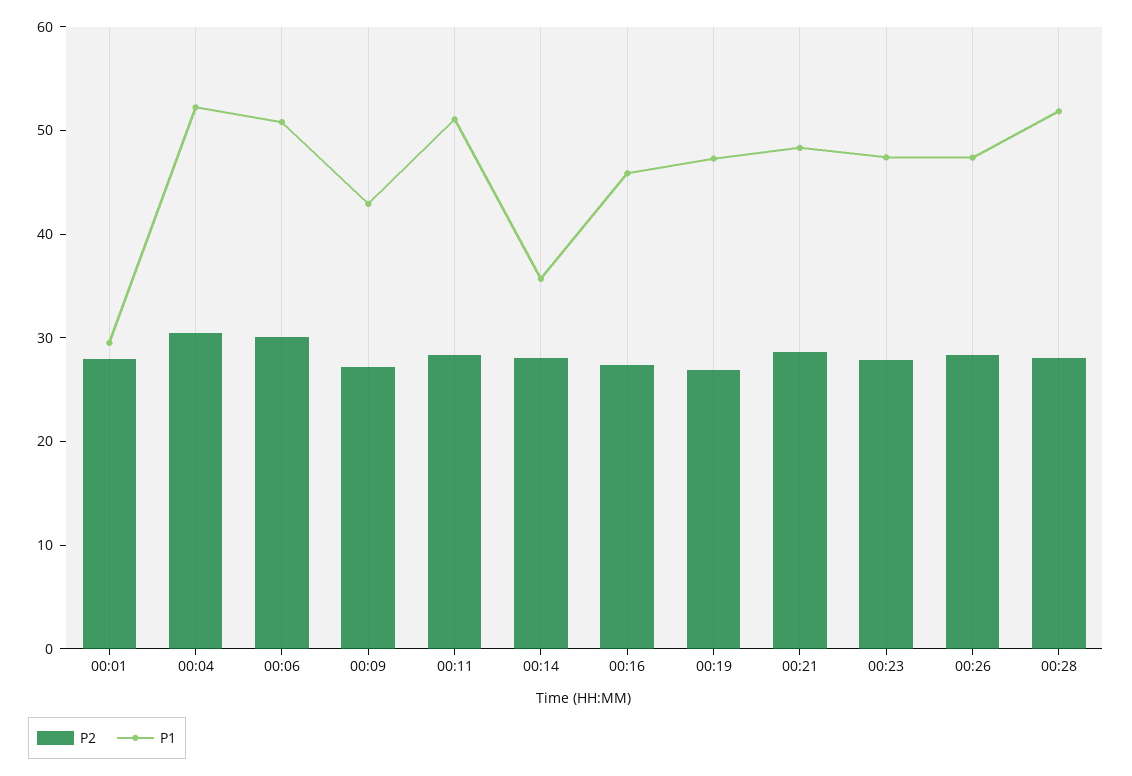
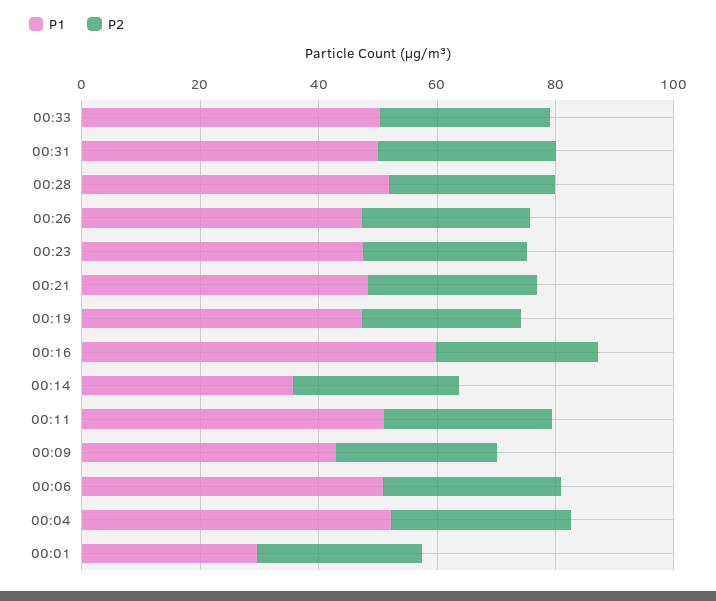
P1, 00:16: 46 -> 60
P1, 00:33: none -> 50
P2, 00:33: none -> 30
P1, 00:31: none -> 50
P2, 00:31: none -> 30

